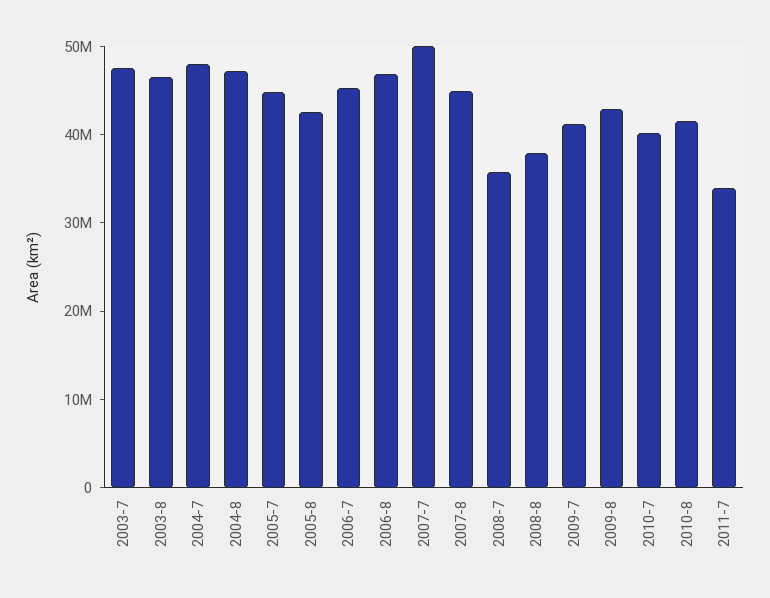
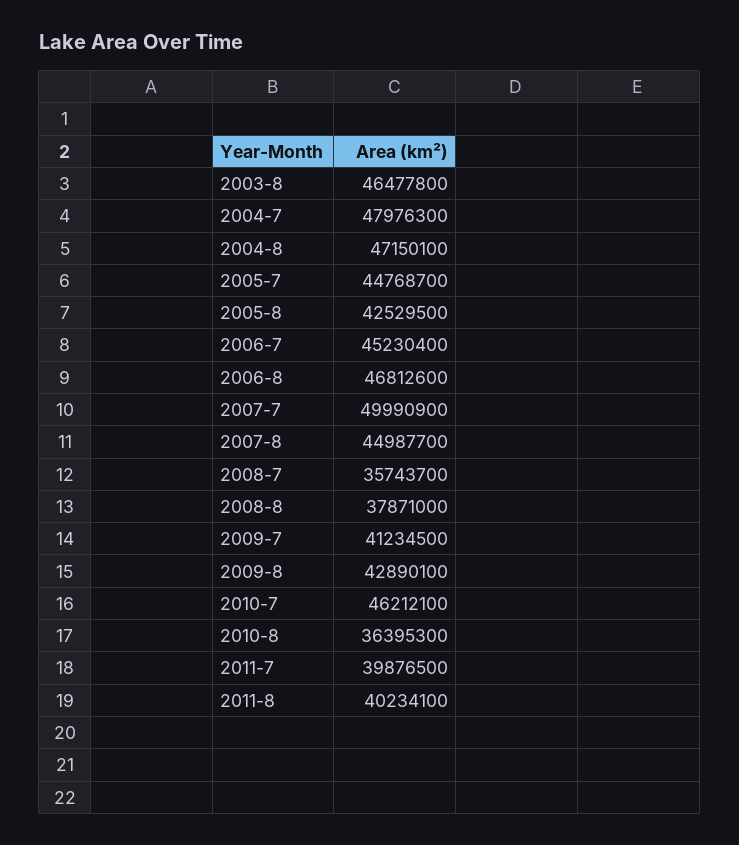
2003-7: 48000000 -> none
2010-7: 40000000 -> 46212100
2010-8: 42000000 -> 36395300
2011-7: 34000000 -> 39876500
2011-8: none -> 40234100

